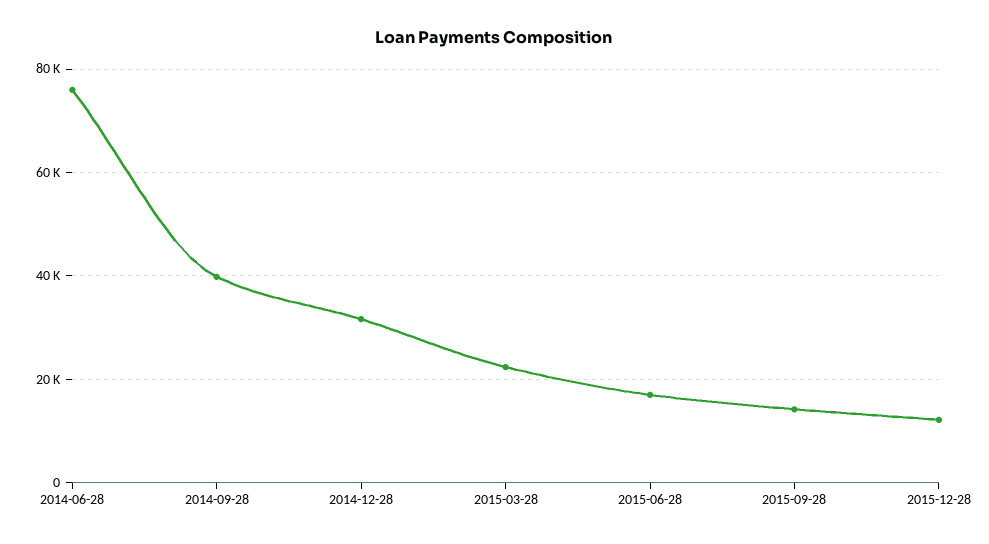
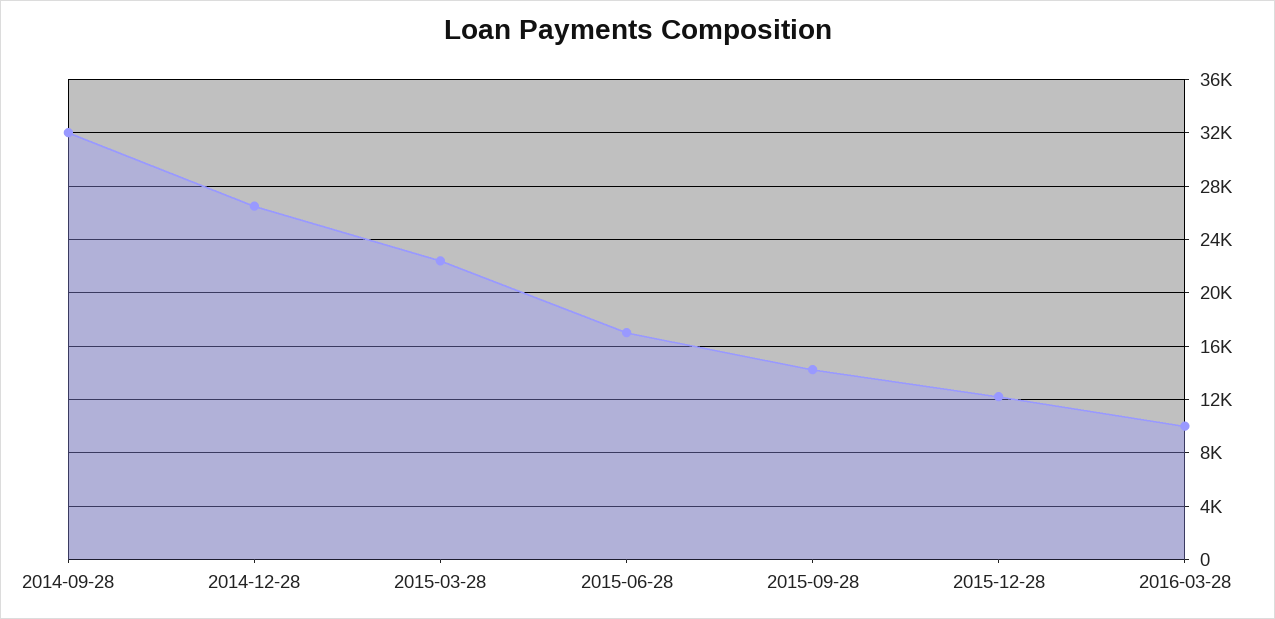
2014-06-28: 76000 -> none
2014-09-28: 40000 -> 32000
2014-12-28: 32000 -> 26500
2016-03-28: none -> 10000

